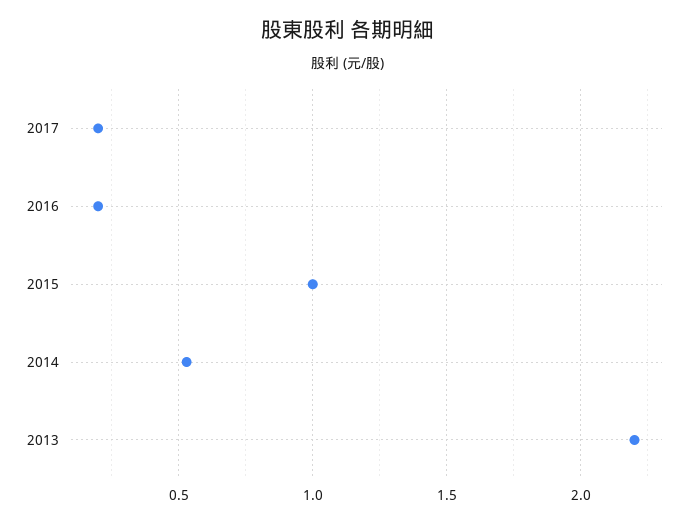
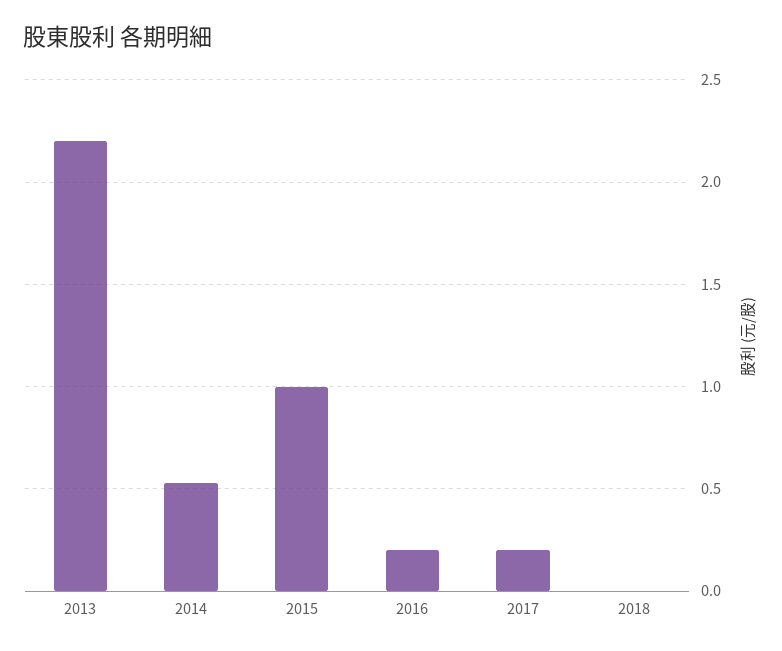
2018: none -> 0

